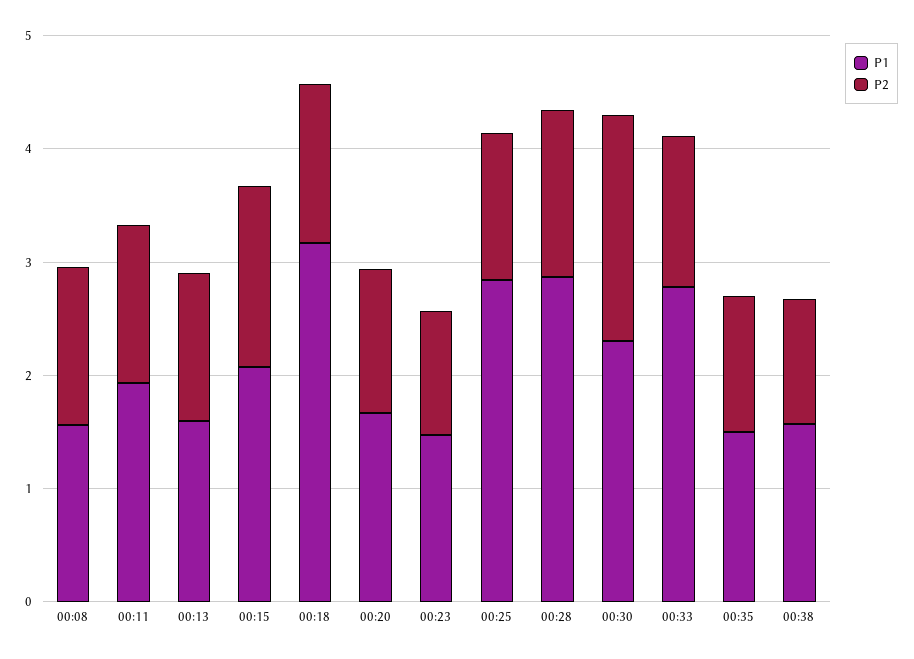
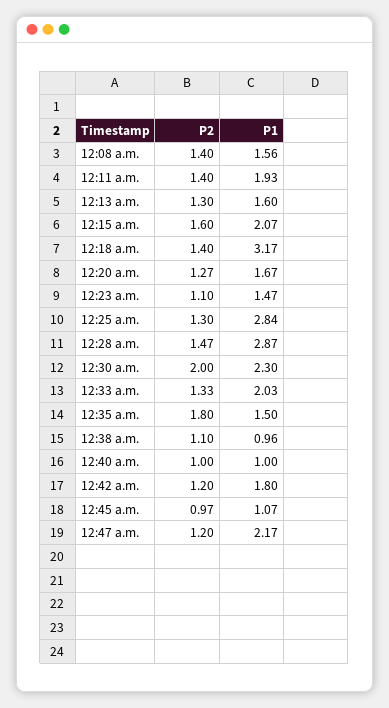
P1, 00:33: 2.8 -> 2.03
P2, 00:35: 1.2 -> 1.8
P1, 00:38: 1.6 -> 0.96
P2, 12:40 a.m.: none -> 1
P1, 12:40 a.m.: none -> 1
P2, 12:42 a.m.: none -> 1.2
P1, 12:42 a.m.: none -> 1.8
P2, 12:45 a.m.: none -> 0.97
P1, 12:45 a.m.: none -> 1.07
P2, 12:47 a.m.: none -> 1.2
P1, 12:47 a.m.: none -> 2.17

